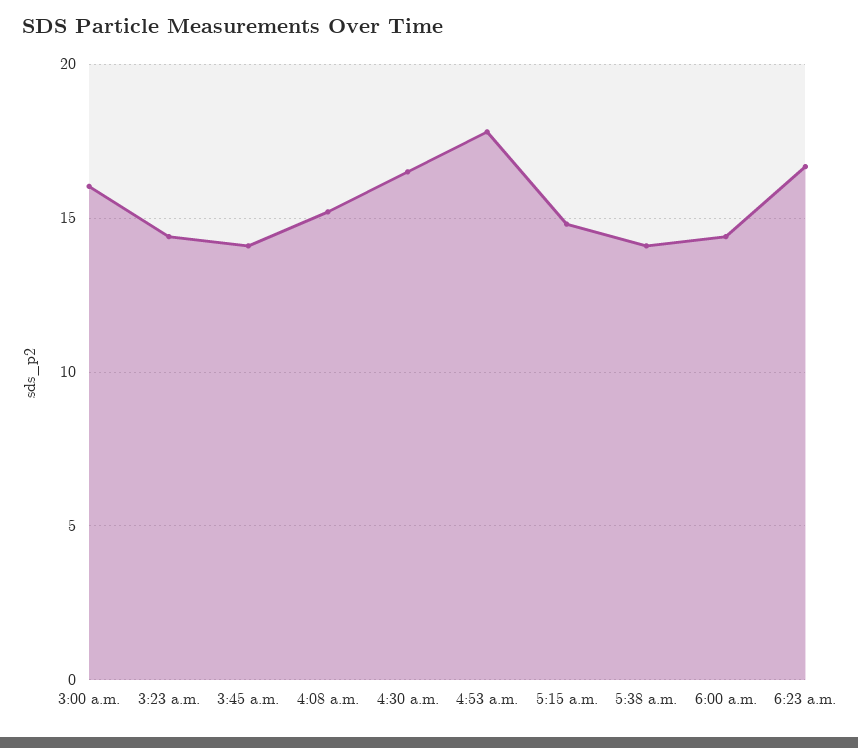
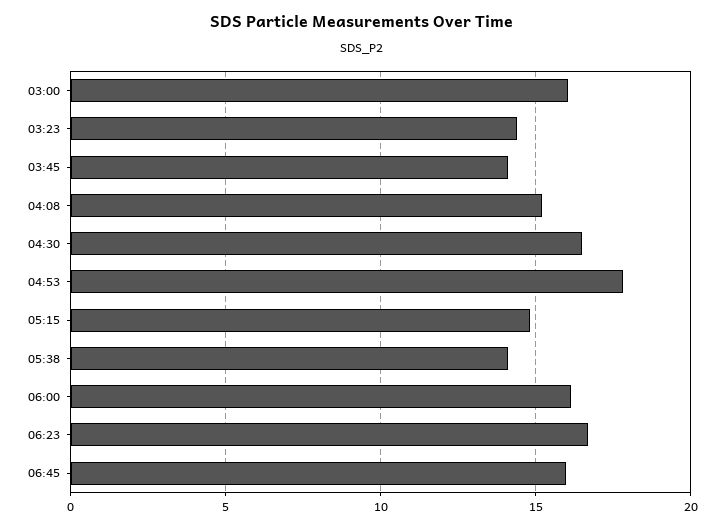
6:00 a.m.: 14.5 -> 16
06:45: none -> 16

